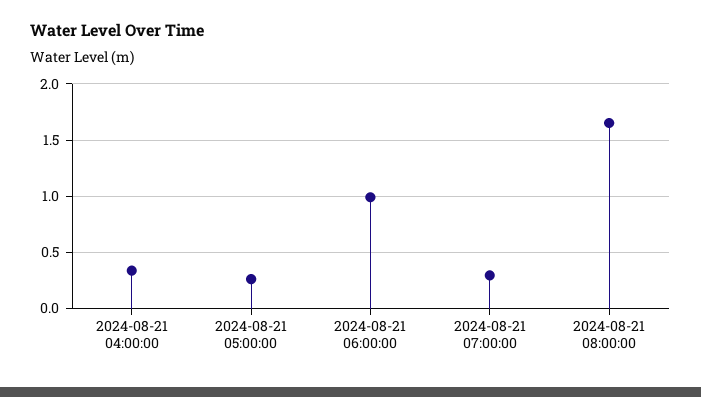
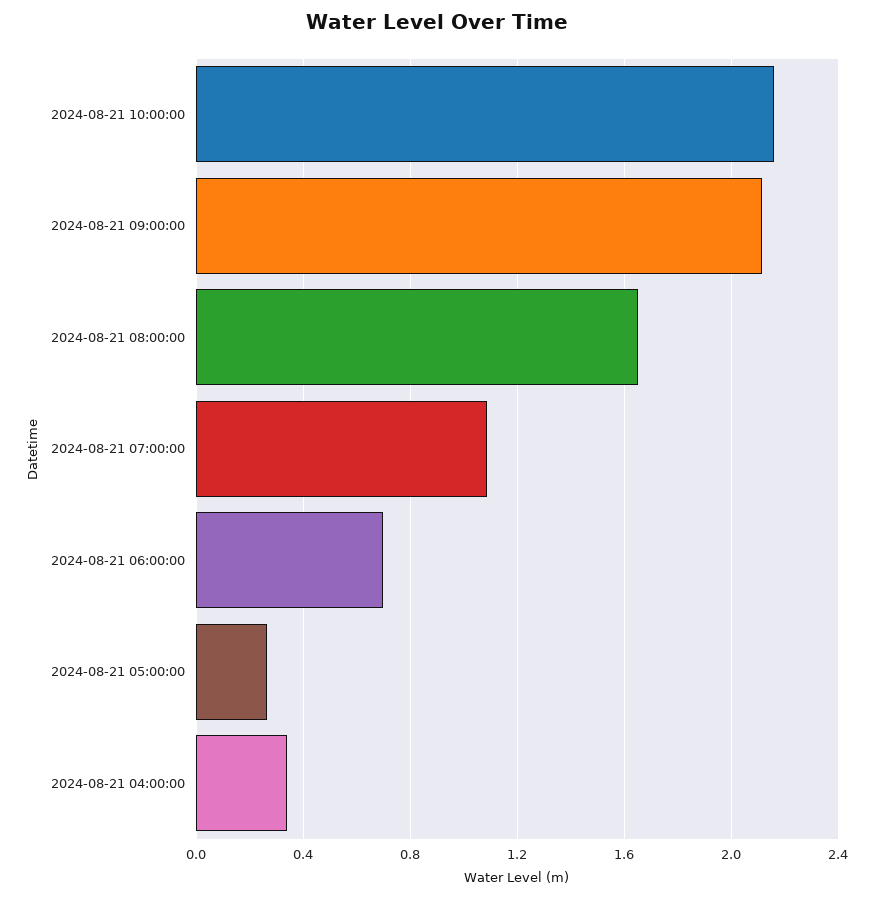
2024-08-21 06:00:00: 1 -> 0.7
2024-08-21 07:00:00: 0.3 -> 1.1
2024-08-21 10:00:00: none -> 2.15
2024-08-21 09:00:00: none -> 2.1

